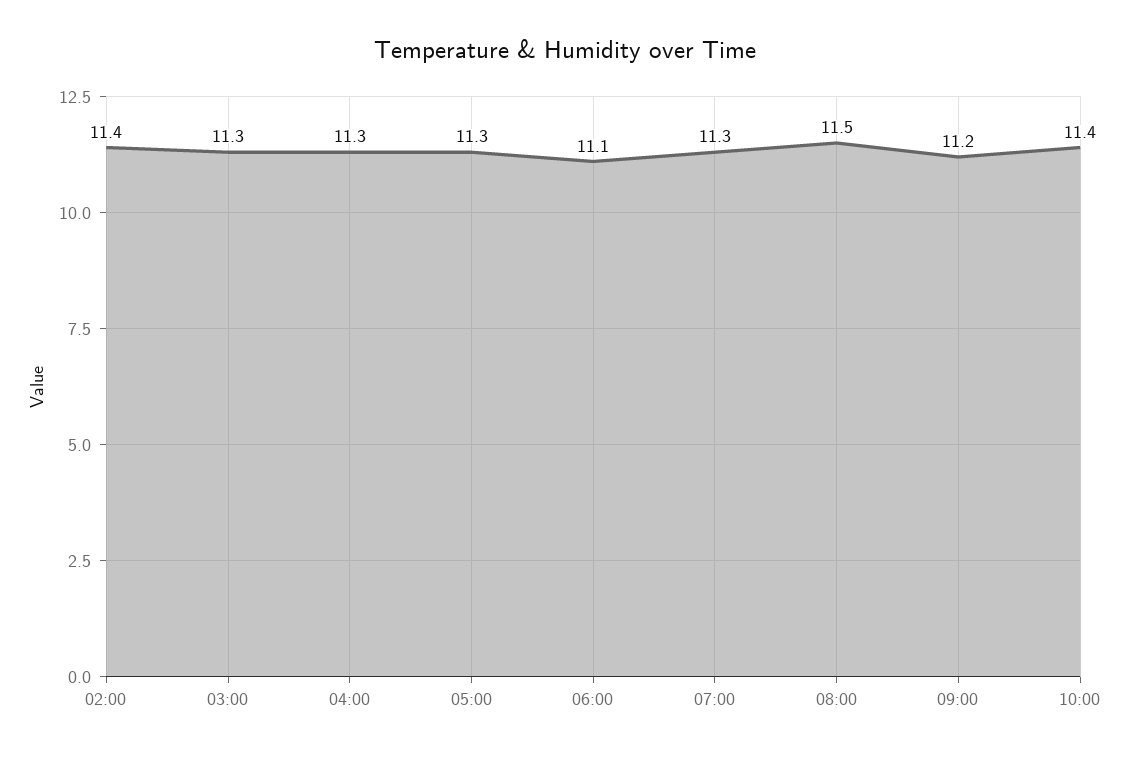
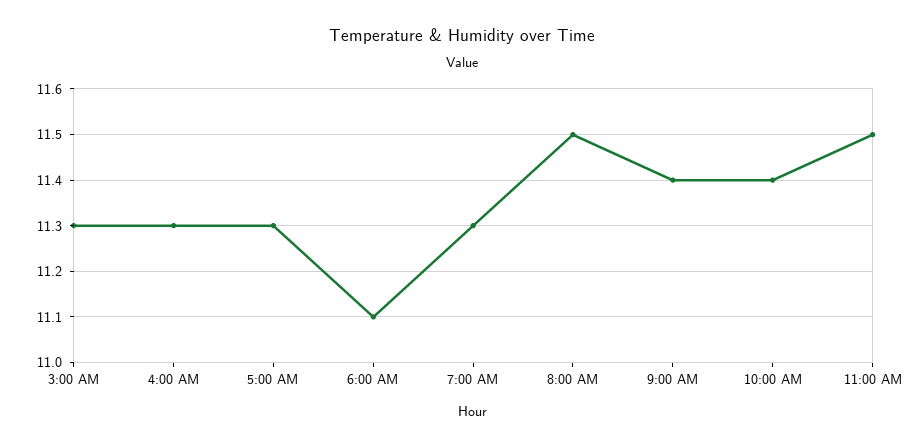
02:00: 11.4 -> none
09:00: 11.2 -> 11.4
11:00 AM: none -> 11.5

